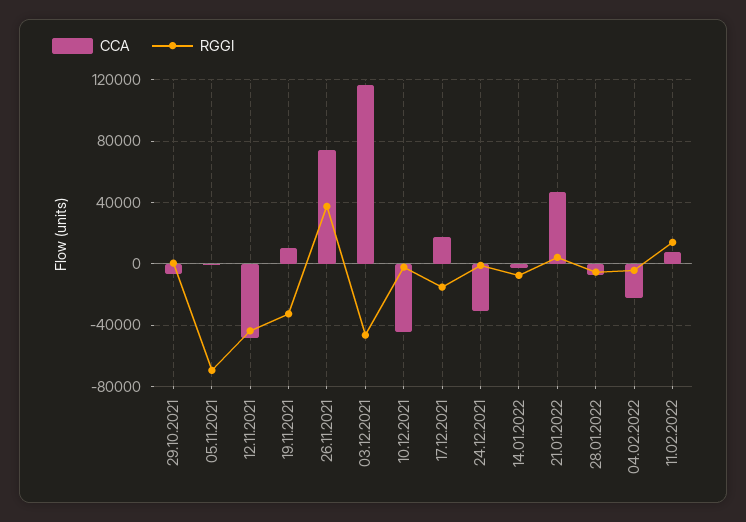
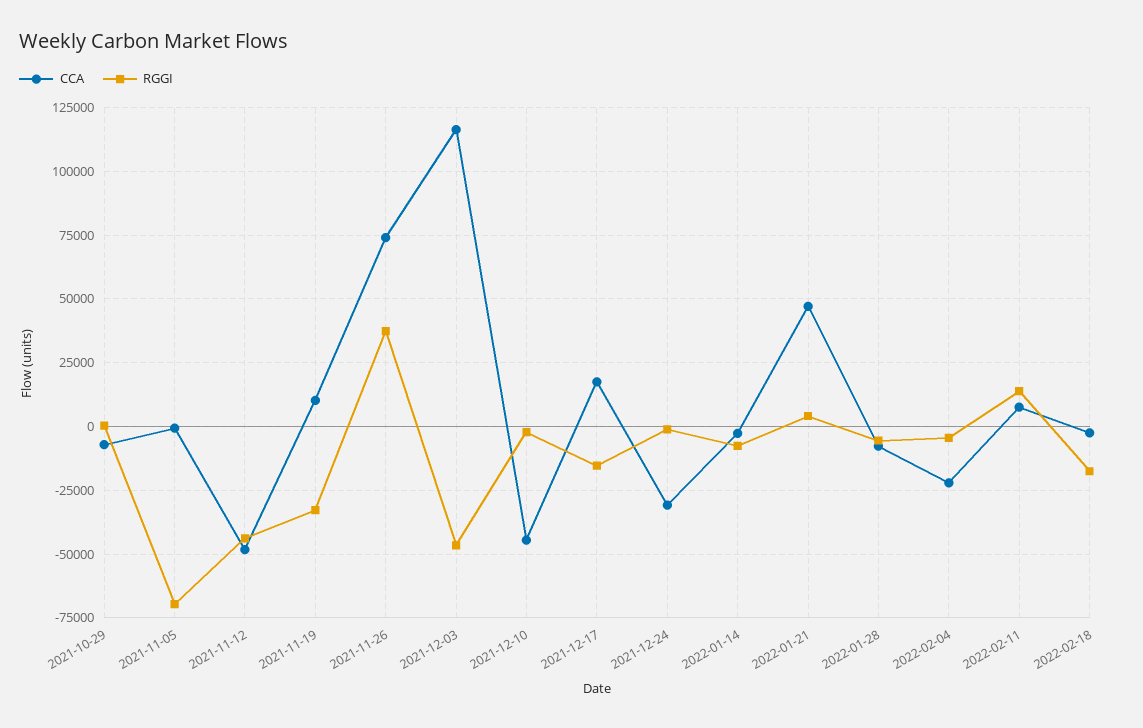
CCA, 2022-02-18: none -> -2500
RGGI, 2022-02-18: none -> -17500

